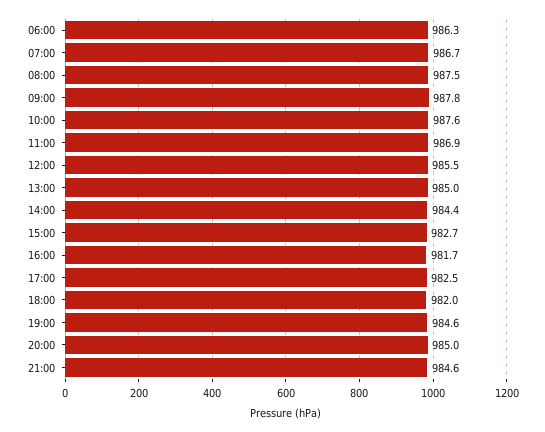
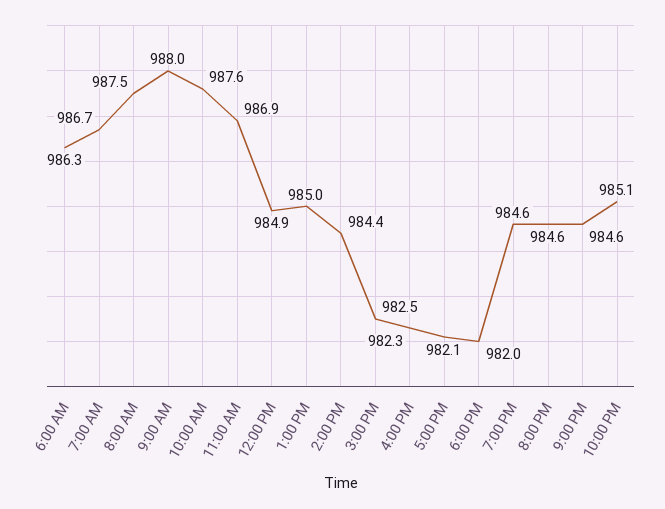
09:00: 987.8 -> 988
12:00: 985.5 -> 984.9
15:00: 982.7 -> 982.5
16:00: 981.7 -> 982.3
17:00: 982.5 -> 982.1
20:00: 985 -> 984.6
10:00 PM: none -> 985.1

